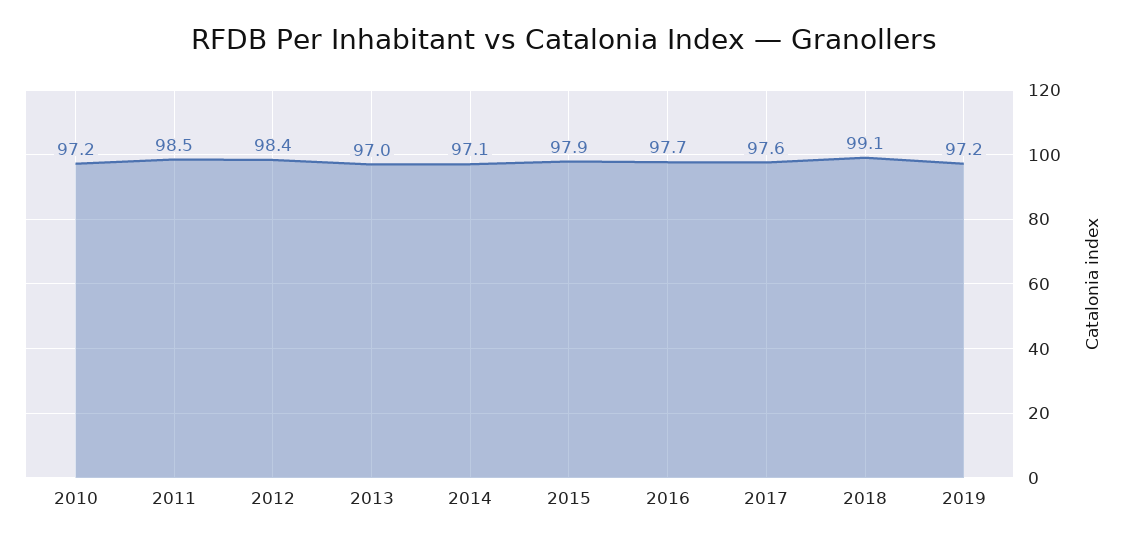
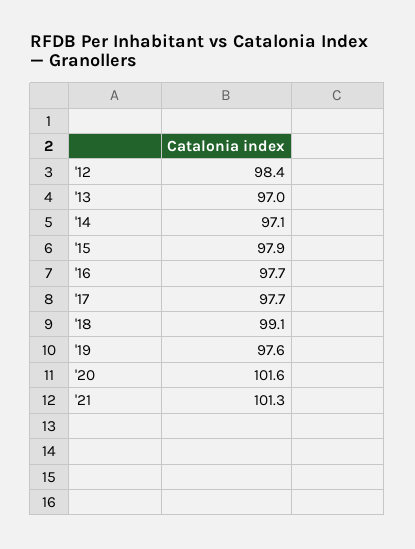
2010: 97.2 -> none
2011: 98.5 -> none
2017: 97.6 -> 97.7
2019: 97.2 -> 97.6
'20: none -> 101.6
'21: none -> 101.3

